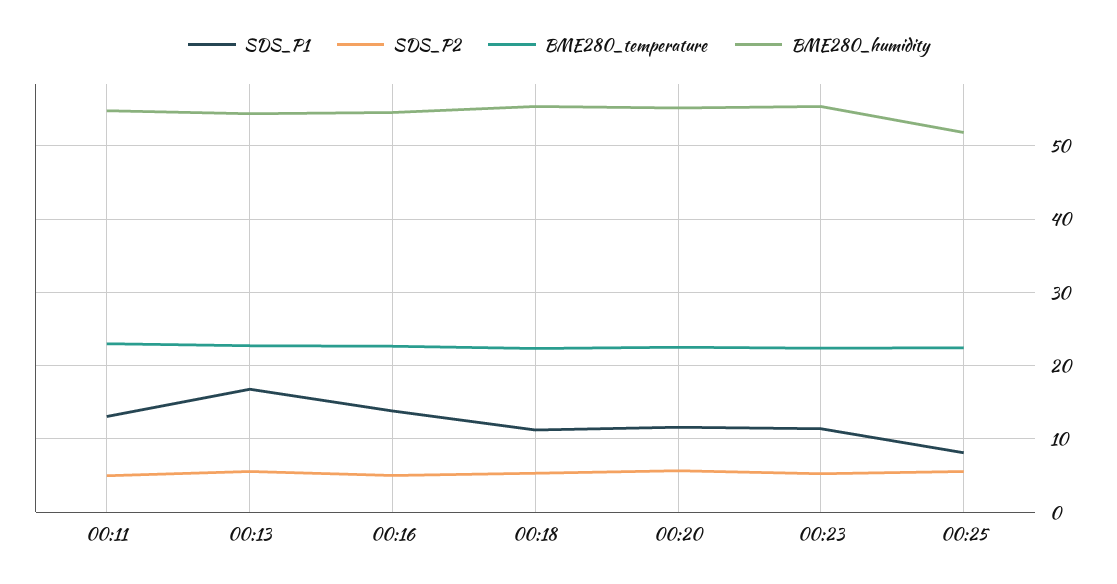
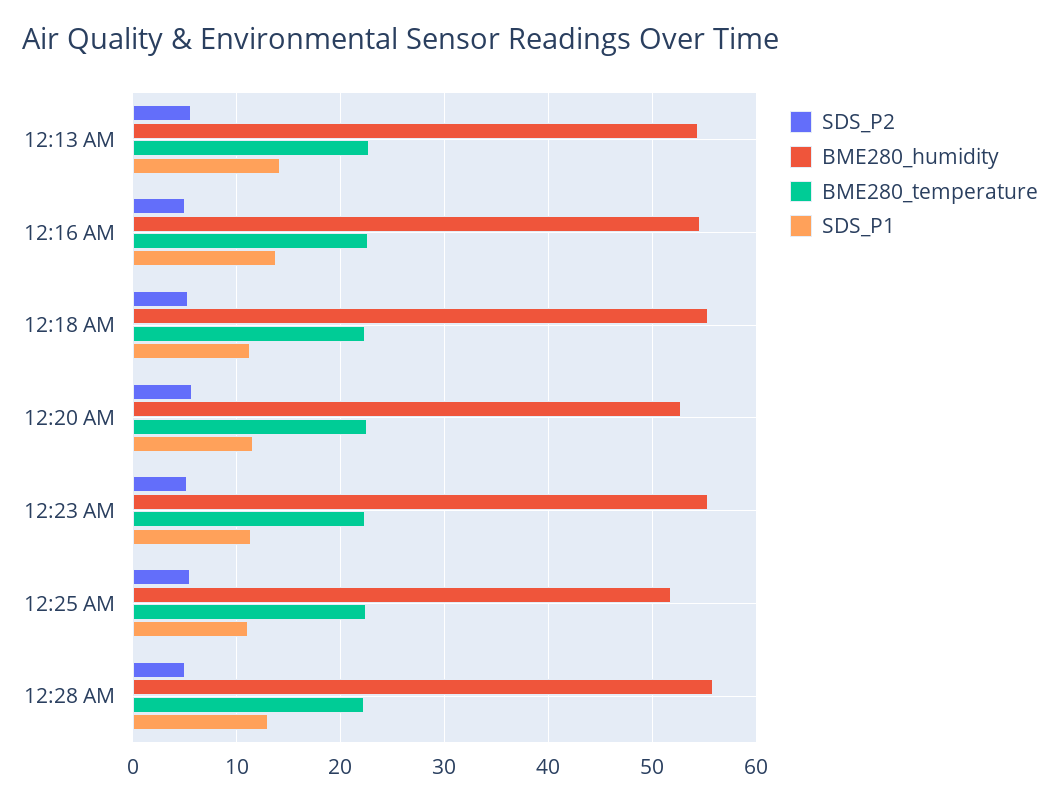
SDS_P1, 00:11: 13 -> none
SDS_P2, 00:11: 5 -> none
BME280_temperature, 00:11: 23 -> none
BME280_humidity, 00:11: 55 -> none
SDS_P1, 00:13: 17 -> 14
BME280_humidity, 00:20: 55 -> 53
SDS_P1, 00:25: 8 -> 11
SDS_P2, 12:28 AM: none -> 5
BME280_humidity, 12:28 AM: none -> 56
BME280_temperature, 12:28 AM: none -> 22
SDS_P1, 12:28 AM: none -> 13

